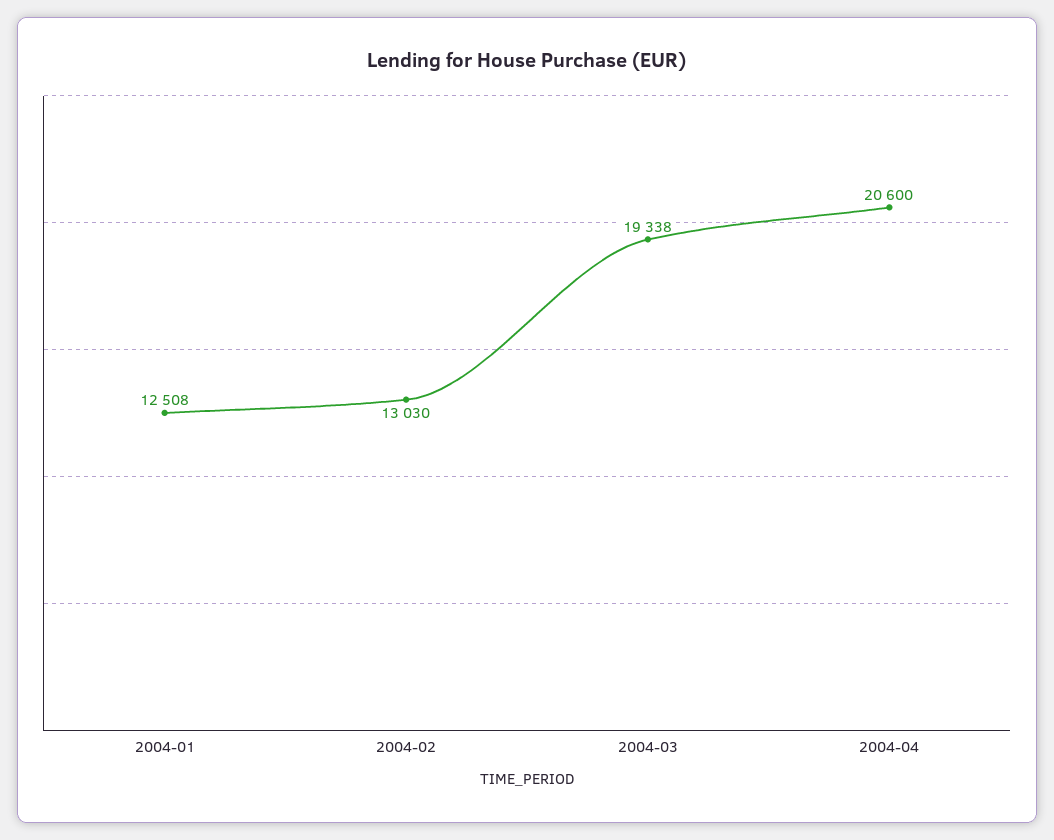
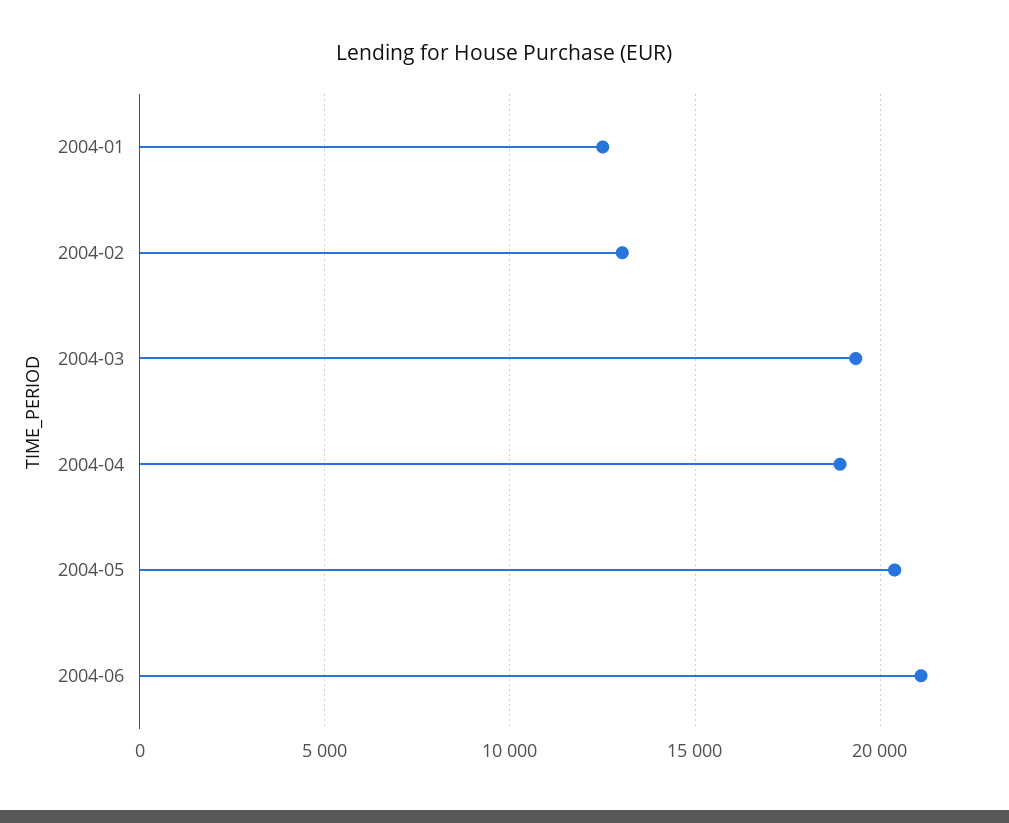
2004-04: 20600 -> 19000
2004-05: none -> 20500
2004-06: none -> 21000

